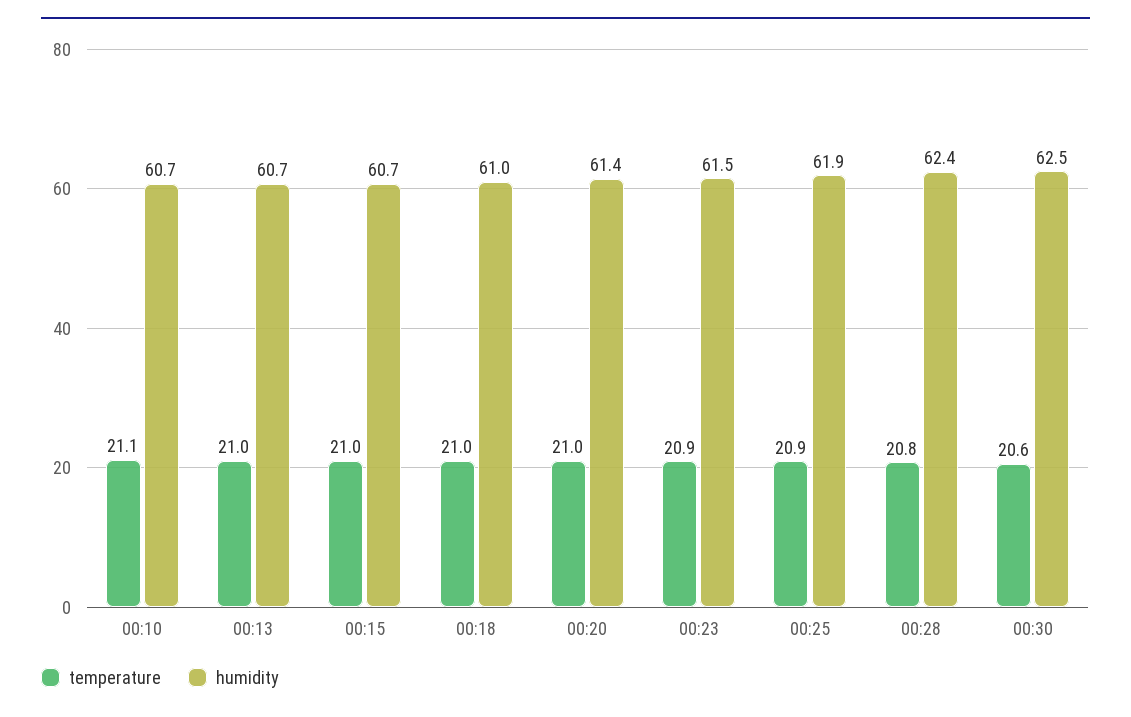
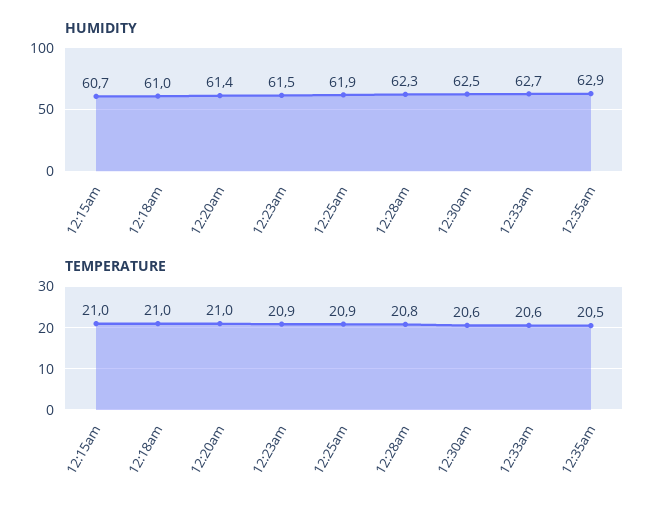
temperature, 00:10: 21.1 -> none
humidity, 00:10: 60.7 -> none
temperature, 00:13: 21 -> none
humidity, 00:13: 60.7 -> none
humidity, 00:28: 62.4 -> 62.3
humidity, 12:33am: none -> 62.7
humidity, 12:35am: none -> 62.9
temperature, 12:33am: none -> 20.6
temperature, 12:35am: none -> 20.5

